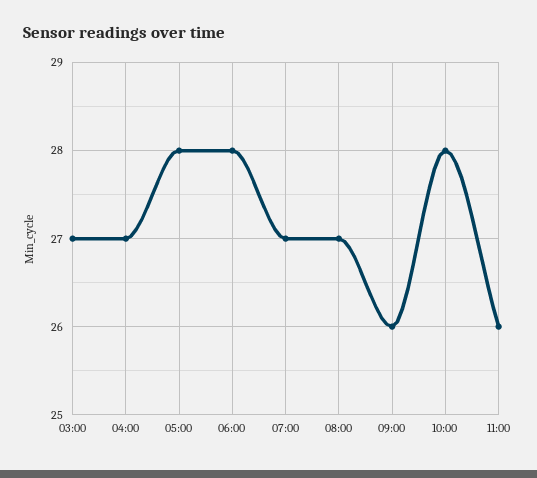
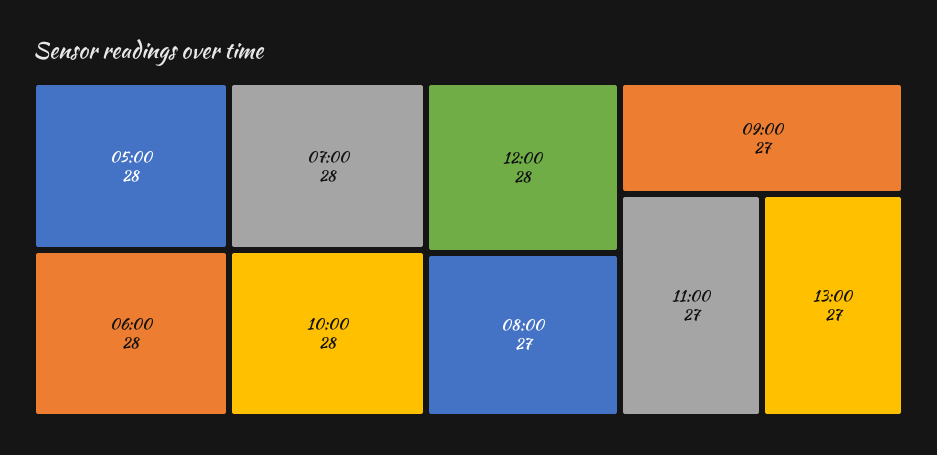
03:00: 27 -> none
04:00: 27 -> none
07:00: 27 -> 28
09:00: 26 -> 27
11:00: 26 -> 27
12:00: none -> 28
13:00: none -> 27

